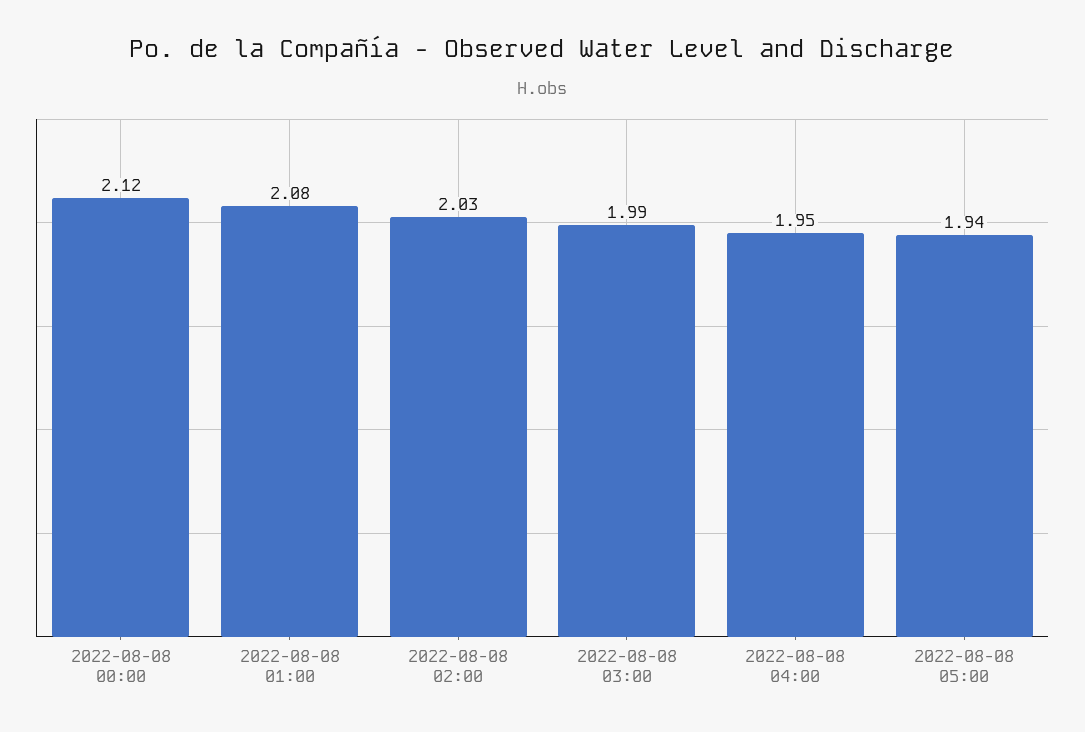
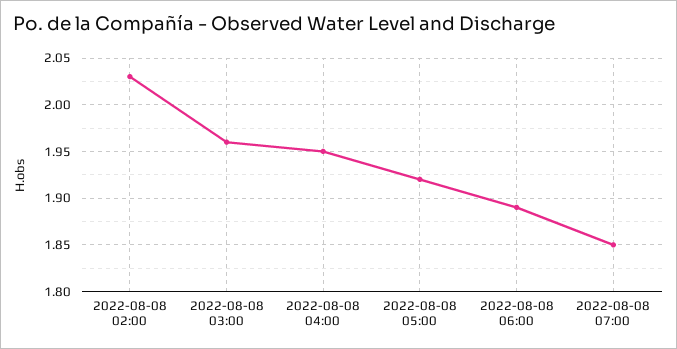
2022-08-08 00:00: 2.12 -> none
2022-08-08 01:00: 2.08 -> none
2022-08-08 03:00: 1.99 -> 1.96
2022-08-08 05:00: 1.94 -> 1.92
2022-08-08 06:00: none -> 1.89
2022-08-08 07:00: none -> 1.85

